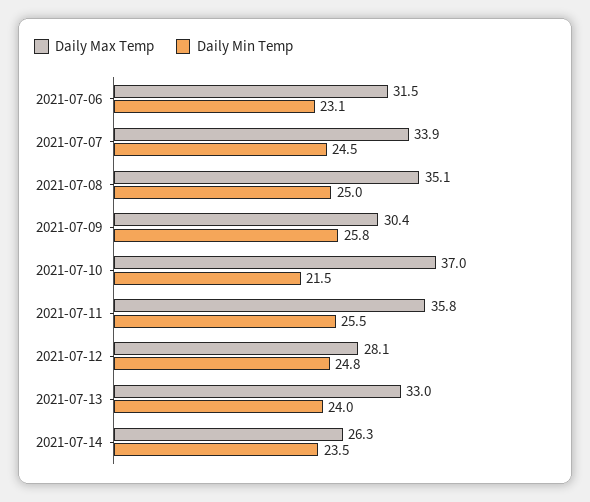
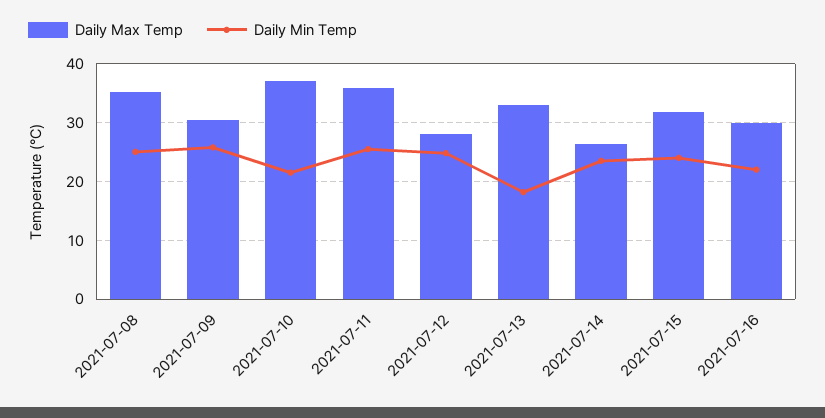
Daily Max Temp, 2021-07-06: 31.5 -> none
Daily Min Temp, 2021-07-06: 23.1 -> none
Daily Max Temp, 2021-07-07: 33.9 -> none
Daily Min Temp, 2021-07-07: 24.5 -> none
Daily Min Temp, 2021-07-13: 24 -> 18
Daily Max Temp, 2021-07-15: none -> 32
Daily Min Temp, 2021-07-15: none -> 24
Daily Max Temp, 2021-07-16: none -> 30
Daily Min Temp, 2021-07-16: none -> 22

